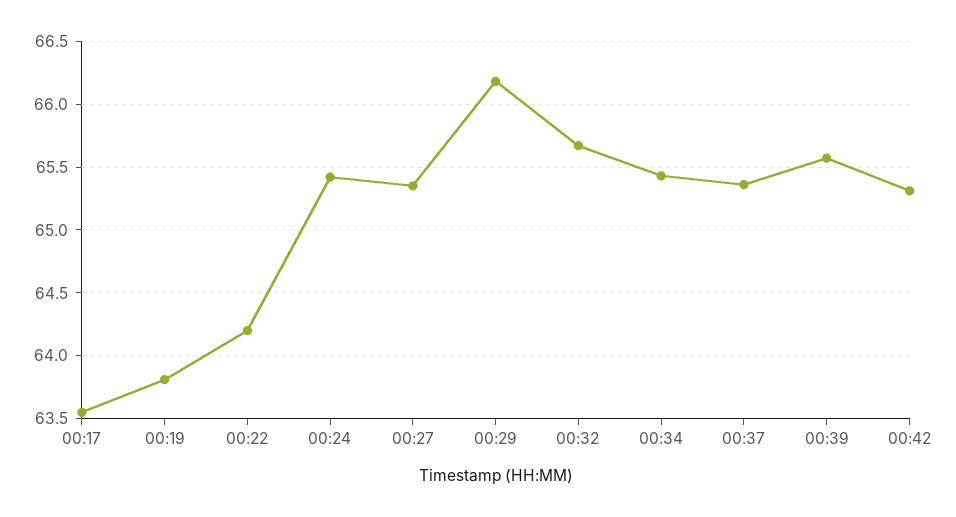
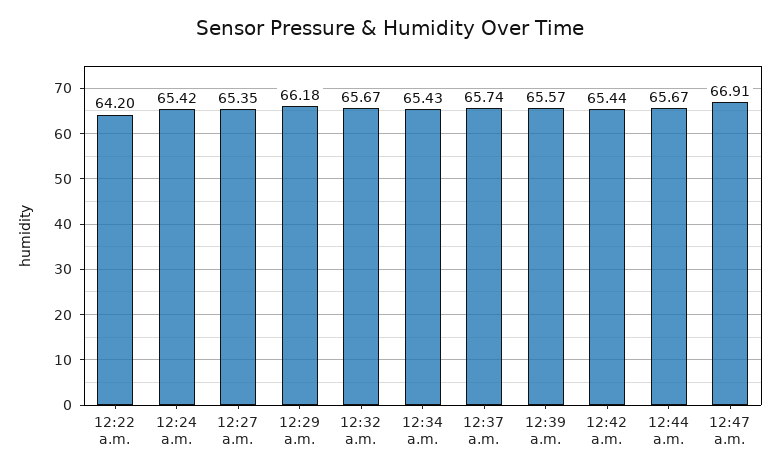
00:17: 63.55 -> none
00:19: 63.8 -> none
00:37: 65.35 -> 65.74
00:42: 65.3 -> 65.44
12:44 a.m.: none -> 65.67
12:47 a.m.: none -> 66.91

